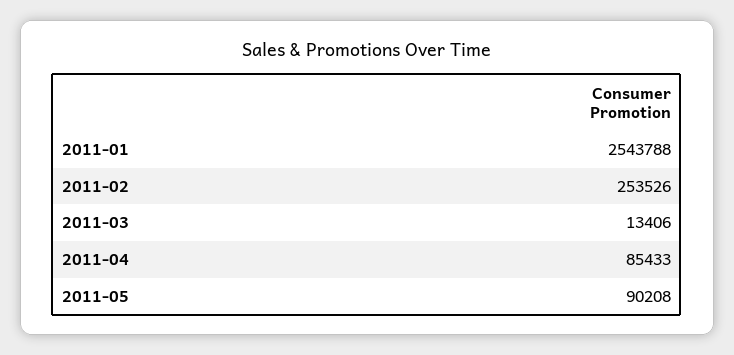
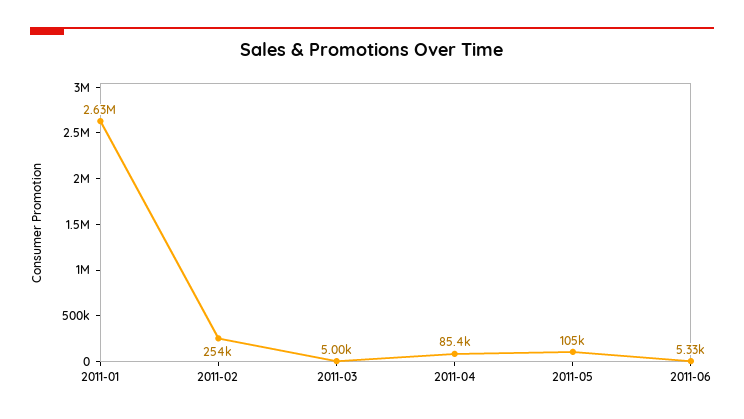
2011-01: 2543788 -> 2630000
2011-03: 13406 -> 5000
2011-05: 90208 -> 105000
2011-06: none -> 5330

